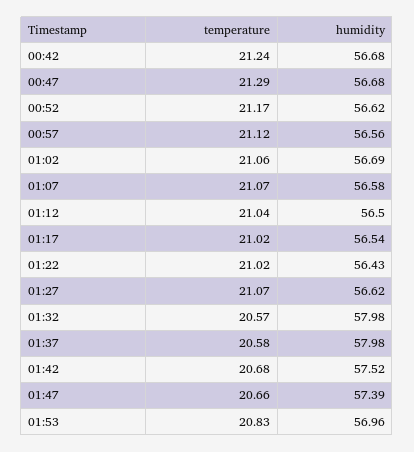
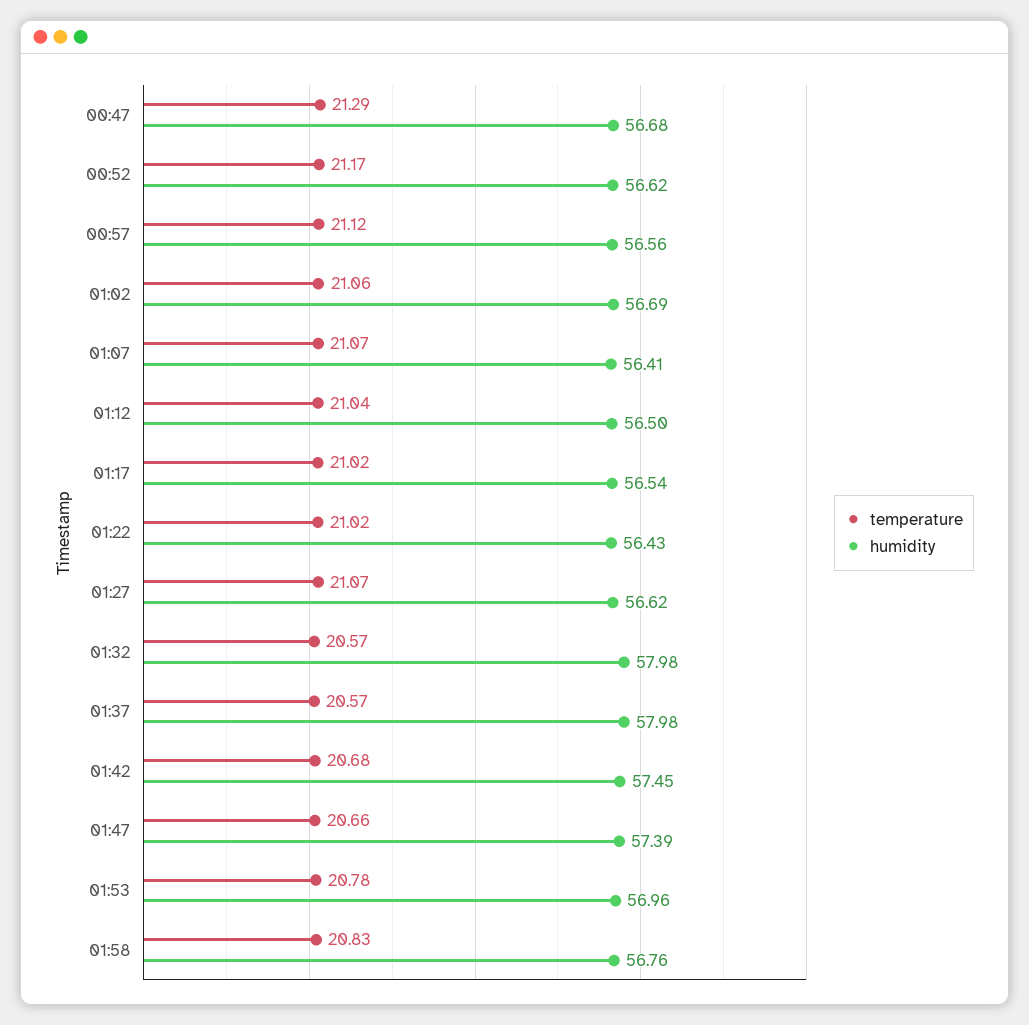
temperature, 00:42: 21.24 -> none
humidity, 00:42: 56.68 -> none
humidity, 01:07: 56.58 -> 56.41
temperature, 01:37: 20.58 -> 20.57
humidity, 01:42: 57.52 -> 57.45
temperature, 01:53: 20.83 -> 20.78
temperature, 01:58: none -> 20.83
humidity, 01:58: none -> 56.76

